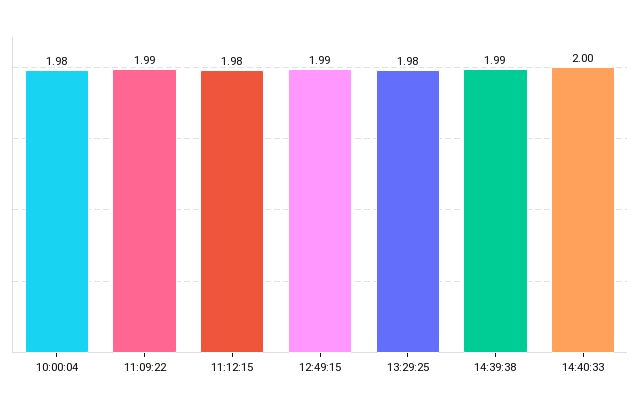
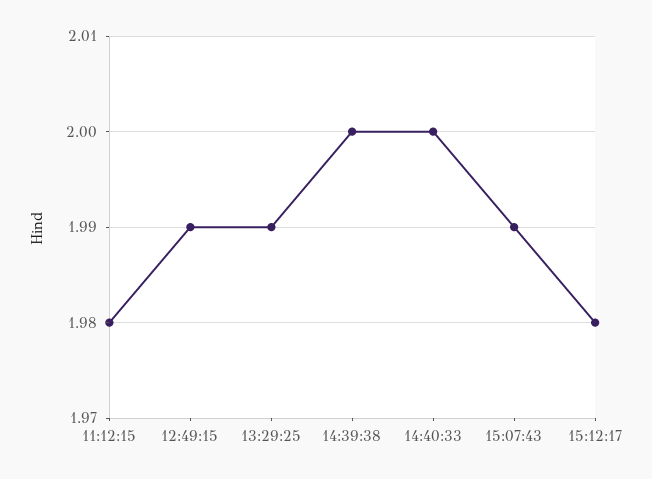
10:00:04: 1.98 -> none
11:09:22: 1.99 -> none
13:29:25: 1.98 -> 1.99
14:39:38: 1.99 -> 2
15:07:43: none -> 1.99
15:12:17: none -> 1.98

